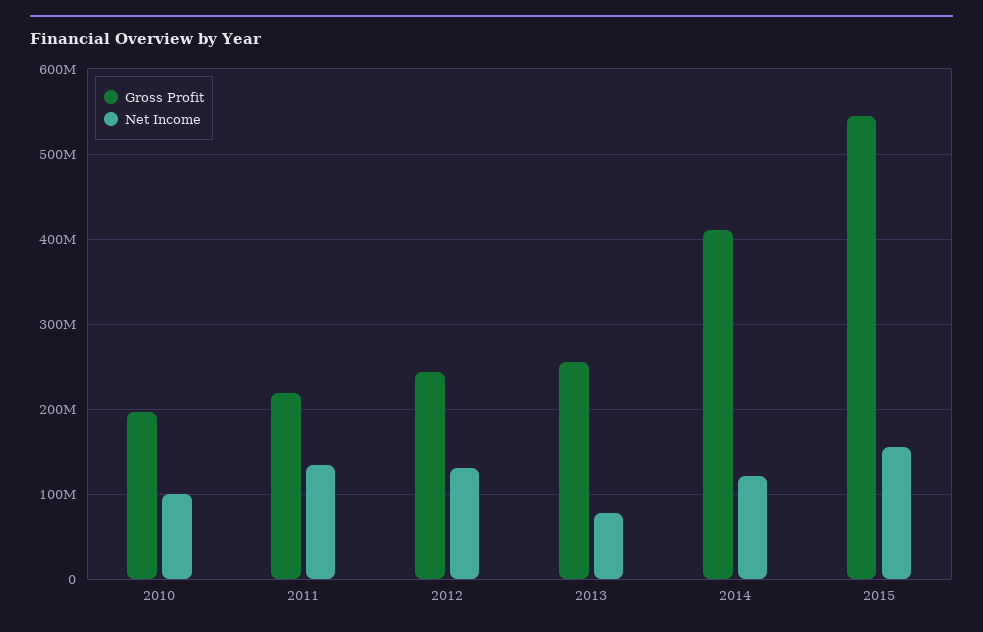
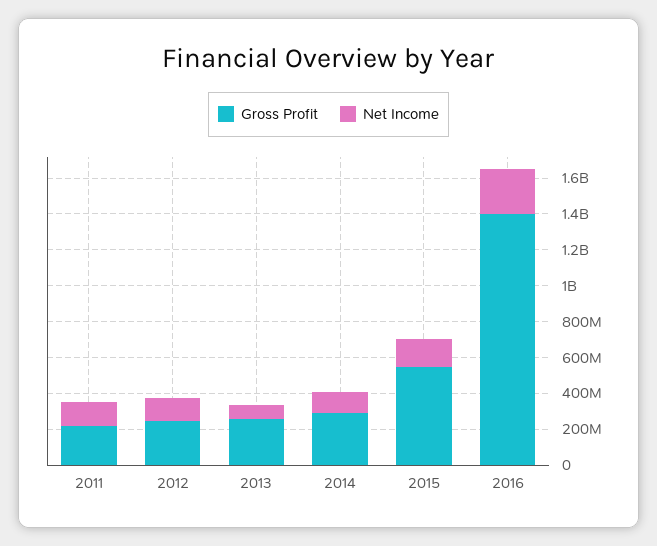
Gross Profit, 2010: 200000000 -> none
Net Income, 2010: 100000000 -> none
Gross Profit, 2014: 410000000 -> 300000000
Gross Profit, 2016: none -> 1400000000
Net Income, 2016: none -> 250000000

